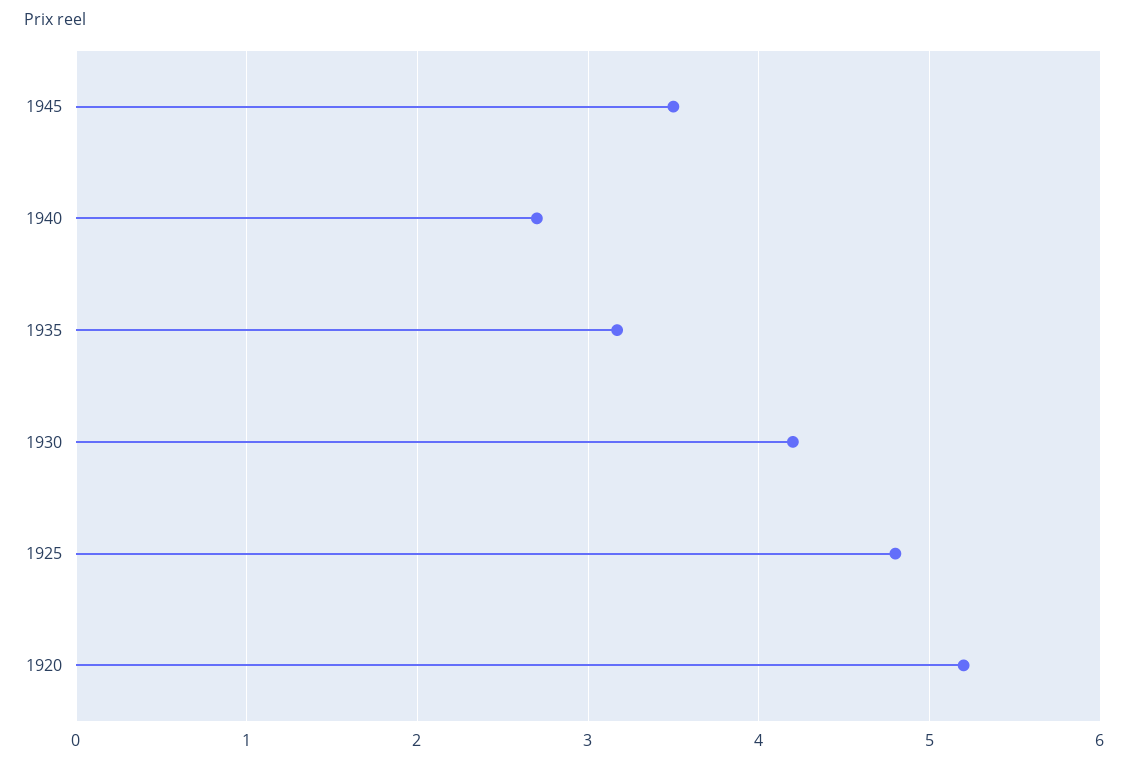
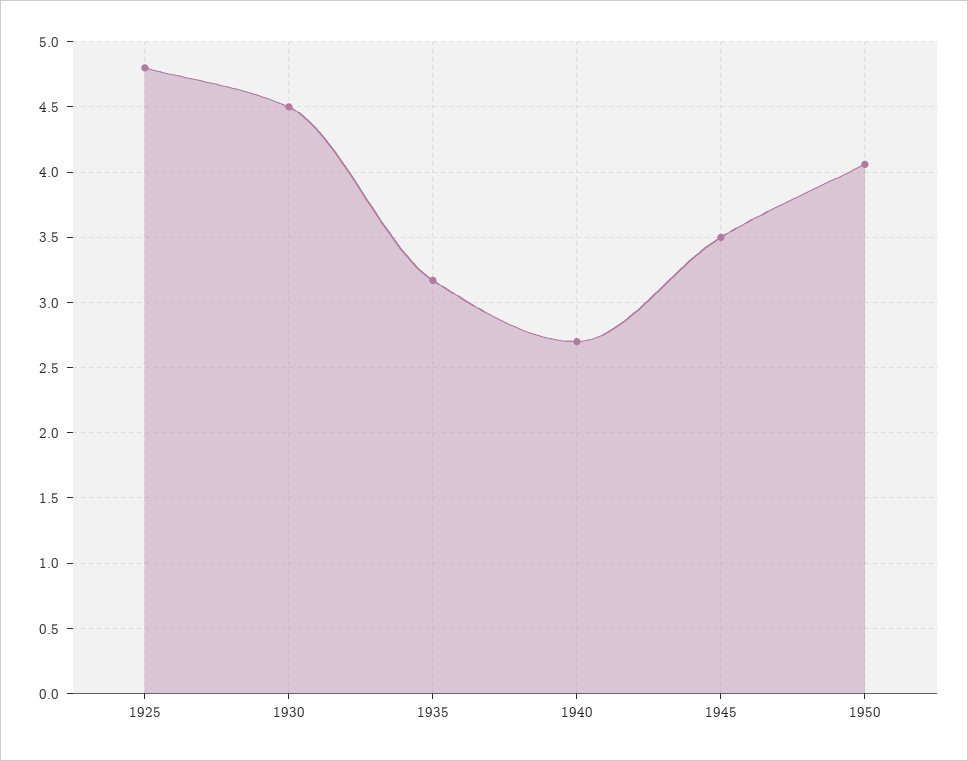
1930: 4.2 -> 4.5
1920: 5.2 -> none
1950: none -> 4.05

